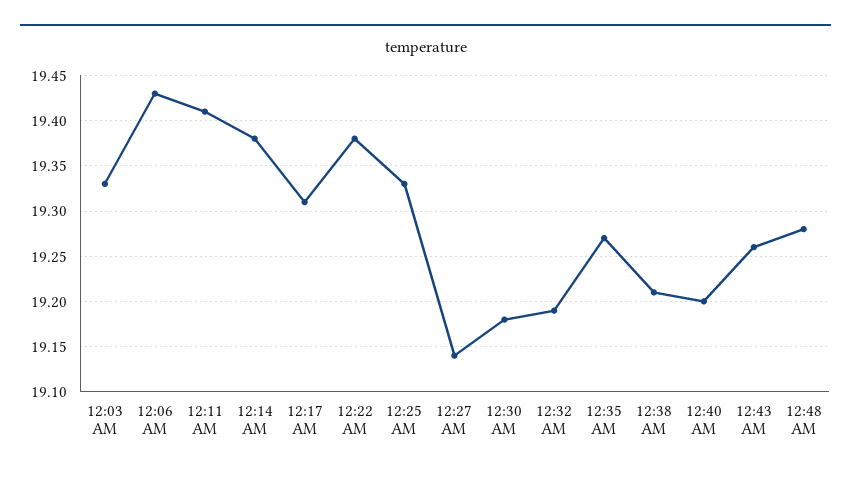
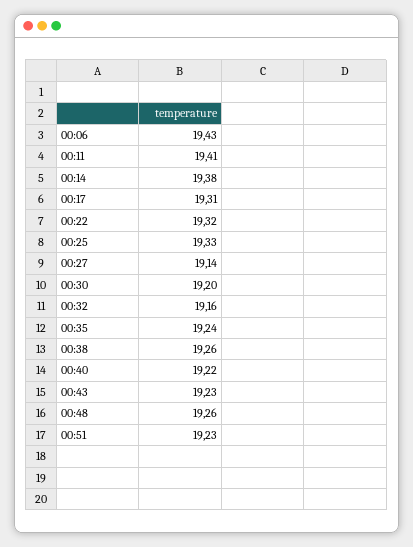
12:03 AM: 19.33 -> none
12:22 AM: 19.38 -> 19.32
12:30 AM: 19.18 -> 19.2
12:32 AM: 19.19 -> 19.16
12:35 AM: 19.27 -> 19.24
12:38 AM: 19.21 -> 19.26
12:40 AM: 19.2 -> 19.22
12:43 AM: 19.26 -> 19.23
12:48 AM: 19.28 -> 19.26
00:51: none -> 19.23

